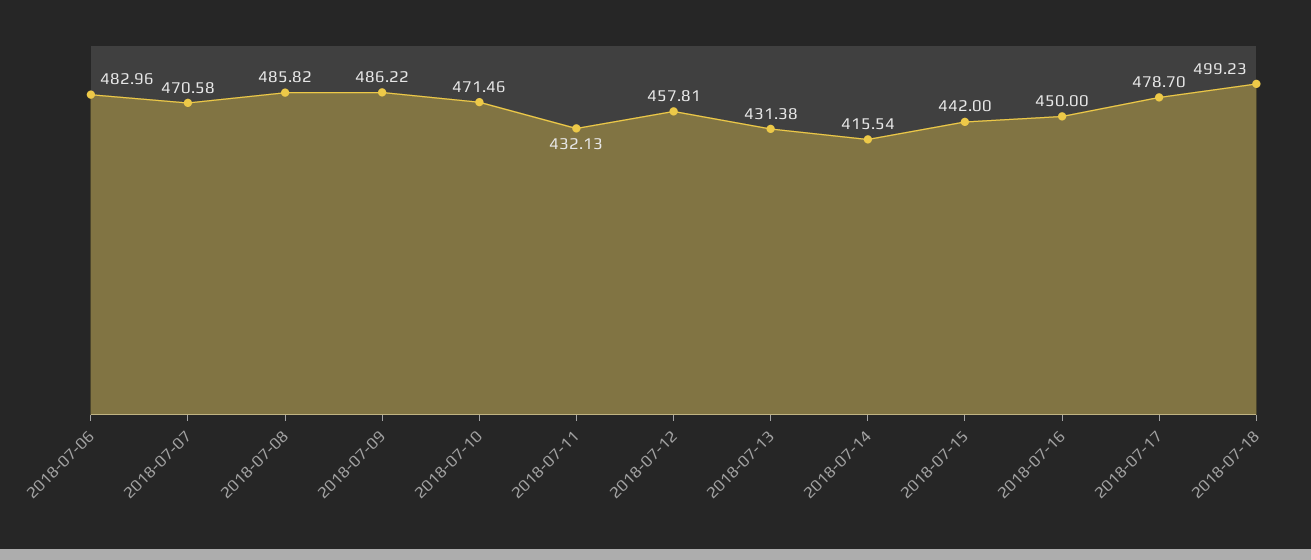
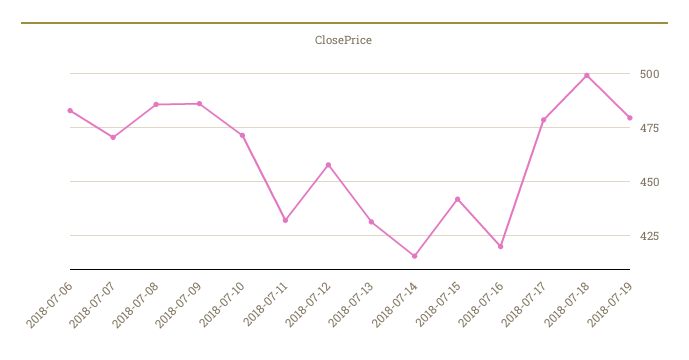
2018-07-16: 450 -> 420
2018-07-19: none -> 480

